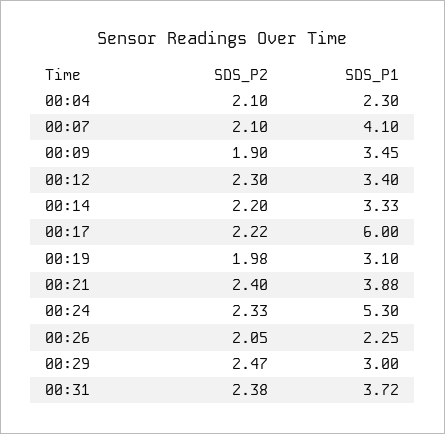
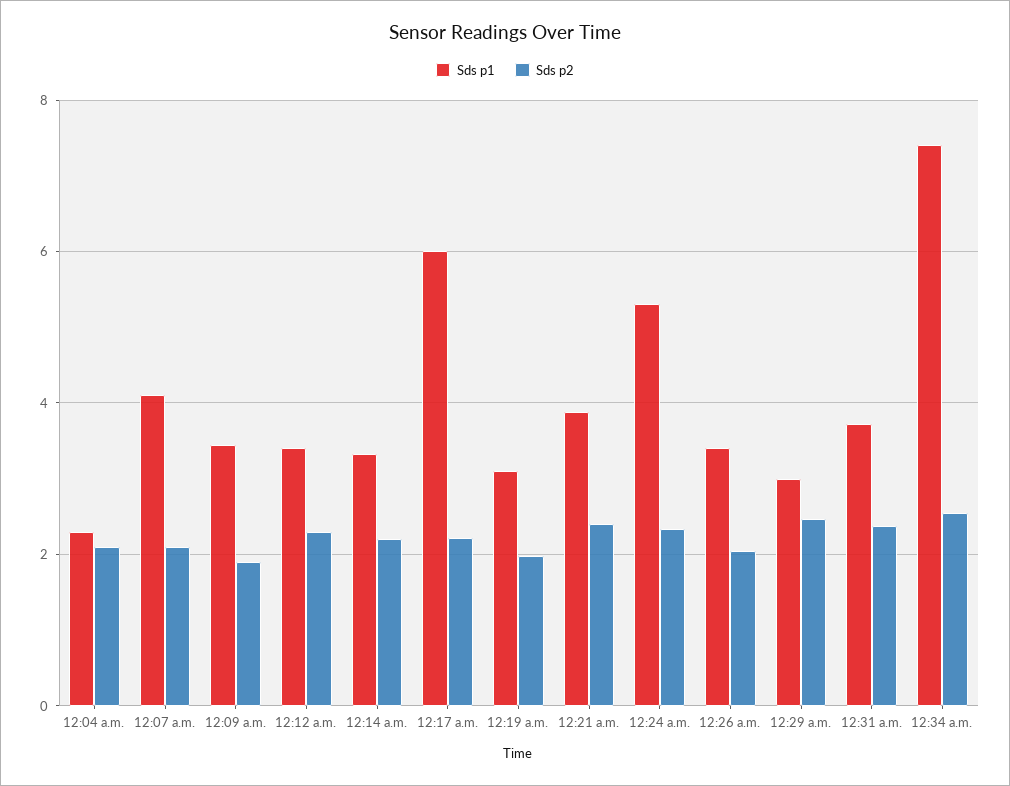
SDS_P1, 00:26: 2.25 -> 3.4
SDS_P1, 12:34 a.m.: none -> 7.4
SDS_P2, 12:34 a.m.: none -> 2.6

